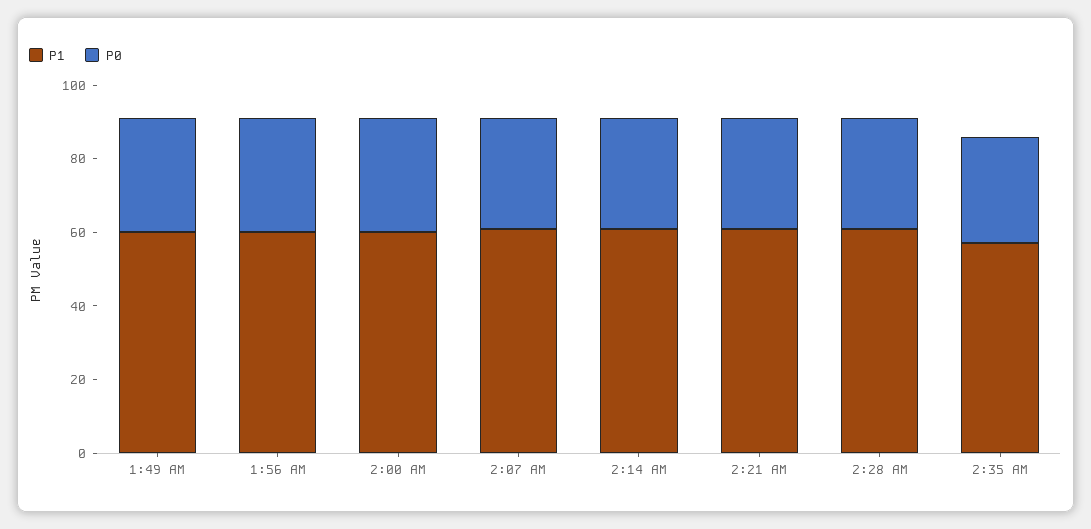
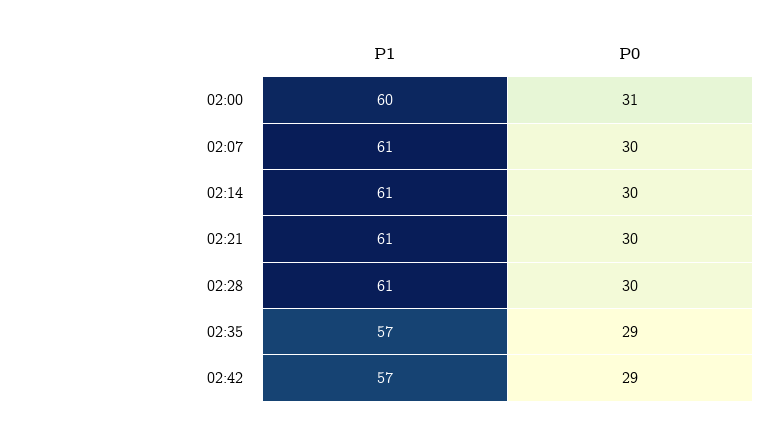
P1, 1:49 AM: 60 -> none
P0, 1:49 AM: 30 -> none
P1, 1:56 AM: 60 -> none
P0, 1:56 AM: 30 -> none
P1, 02:42: none -> 57
P0, 02:42: none -> 29

